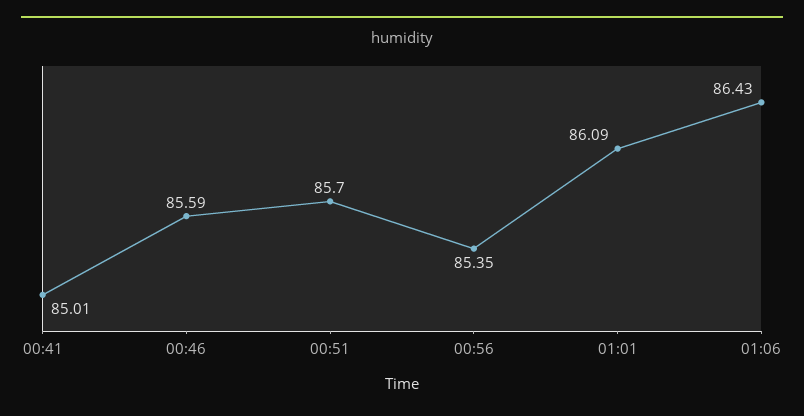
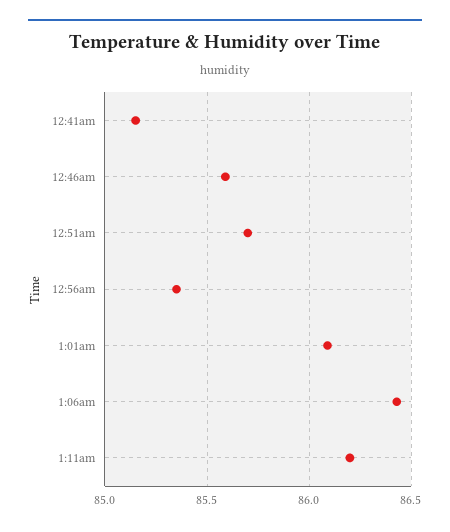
00:41: 85.01 -> 85.15
1:11am: none -> 86.2

